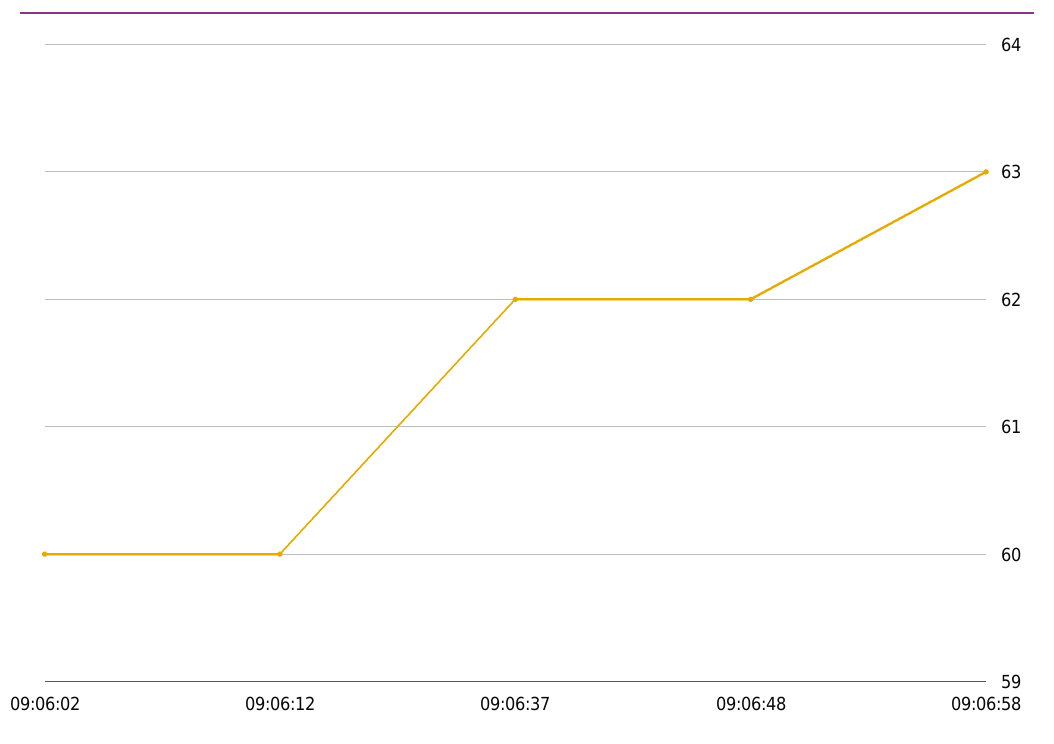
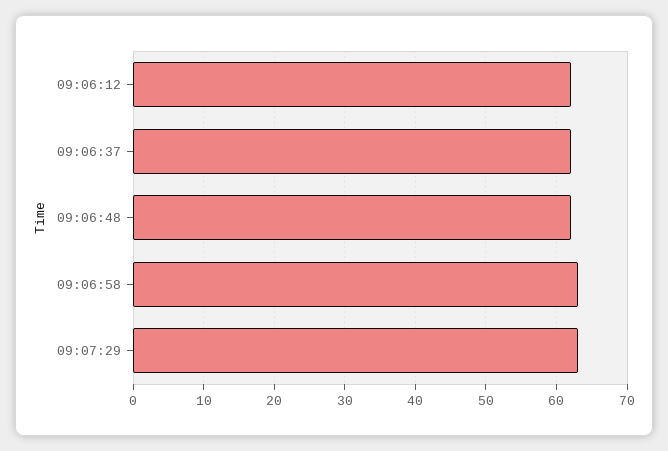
09:06:02: 60 -> none
09:06:12: 60 -> 62
09:07:29: none -> 63

